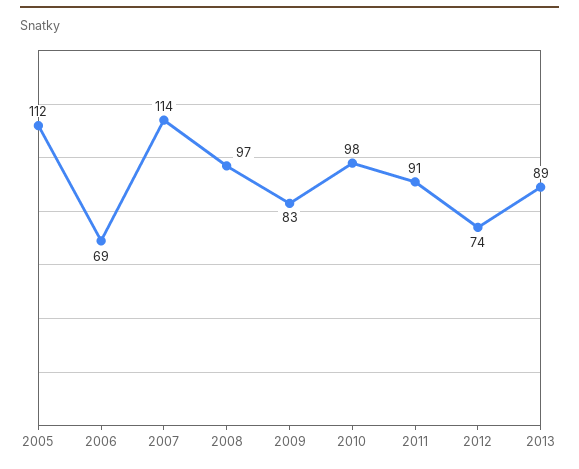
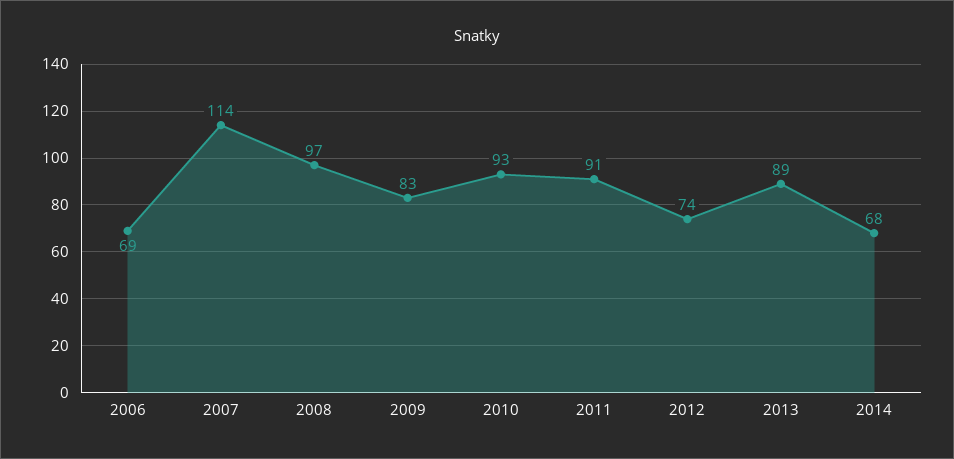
2005: 112 -> none
2010: 98 -> 93
2014: none -> 68

